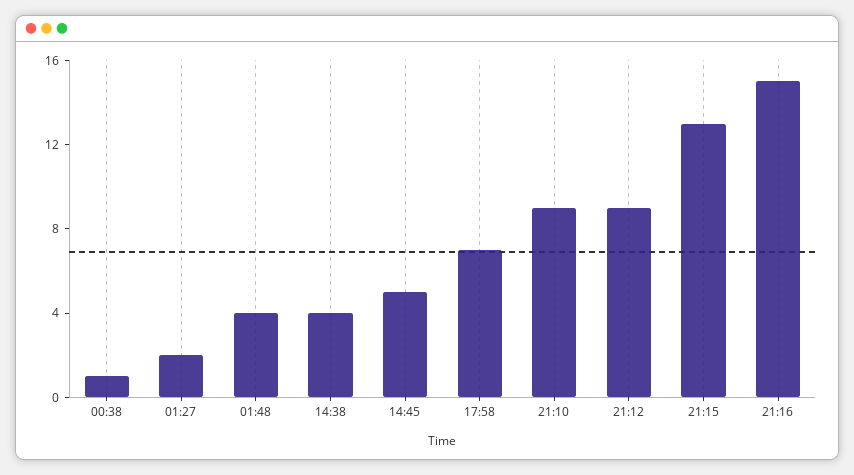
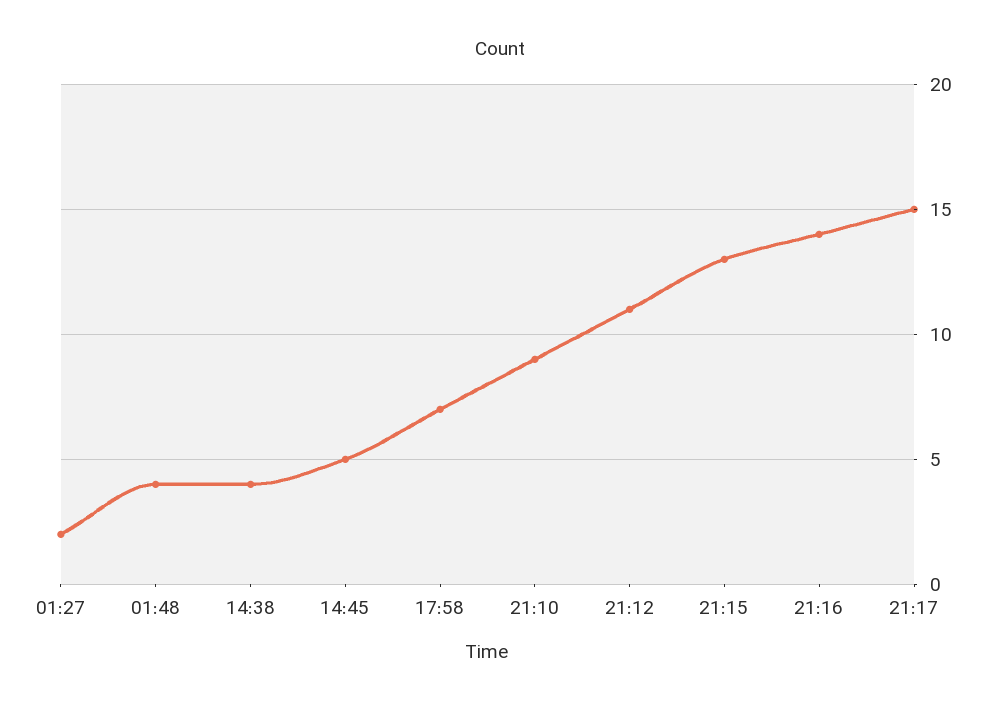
00:38: 1 -> none
21:12: 9 -> 11
21:16: 15 -> 14
21:17: none -> 15

